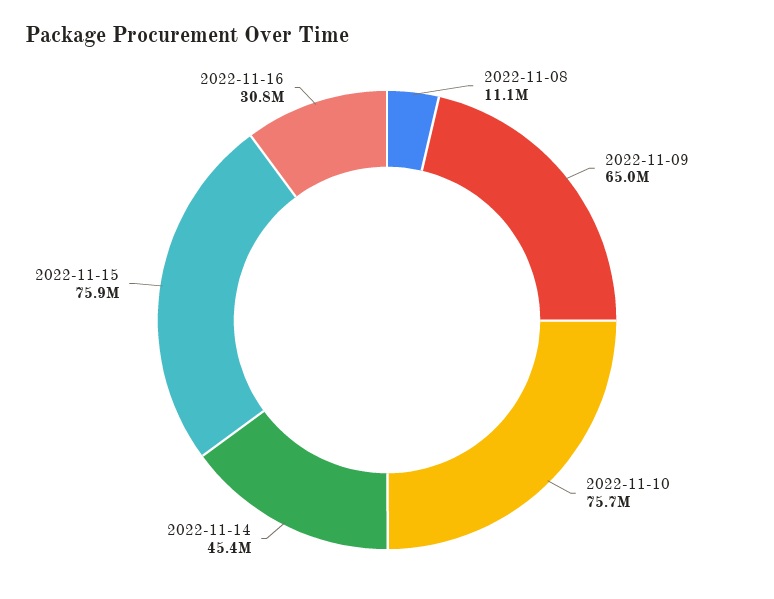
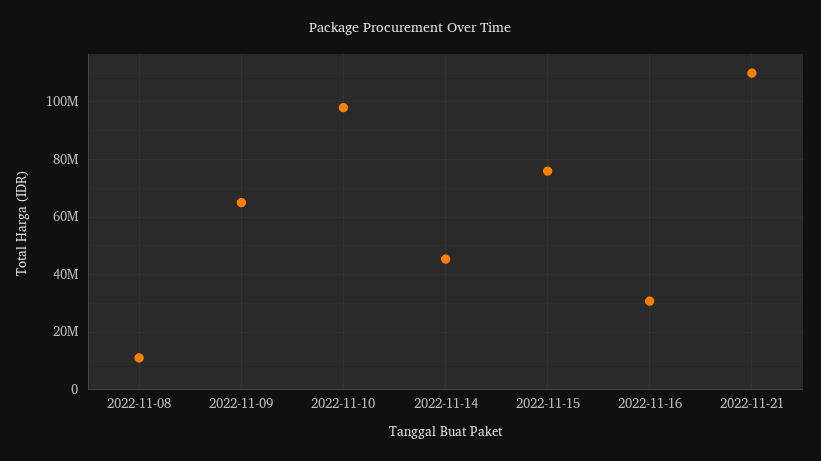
2022-11-10: 75700000 -> 97500000
2022-11-21: none -> 110000000

